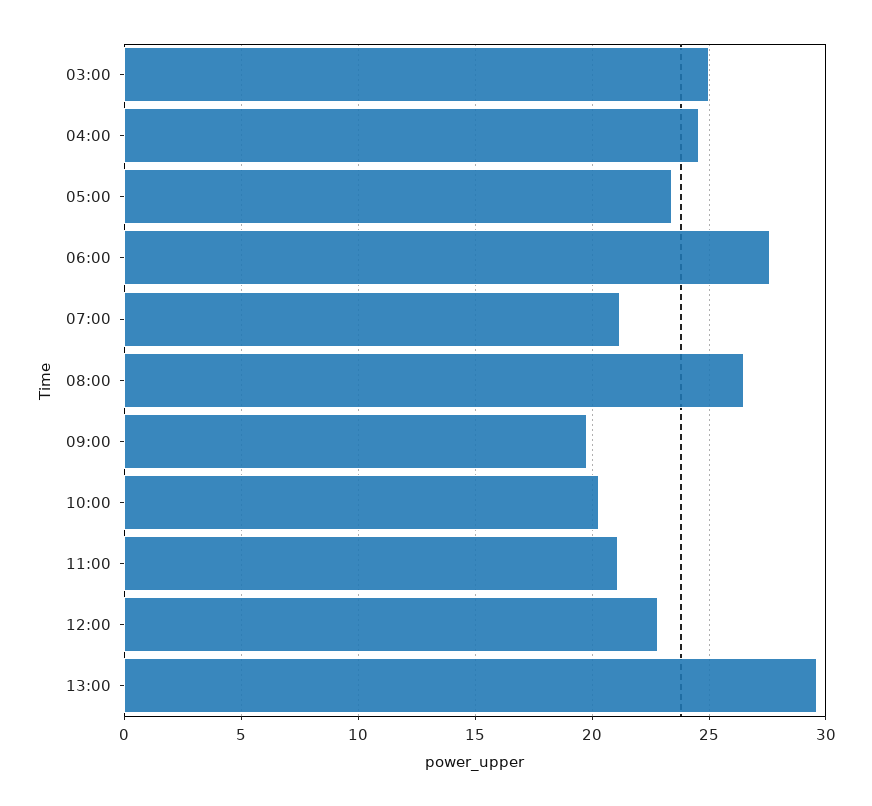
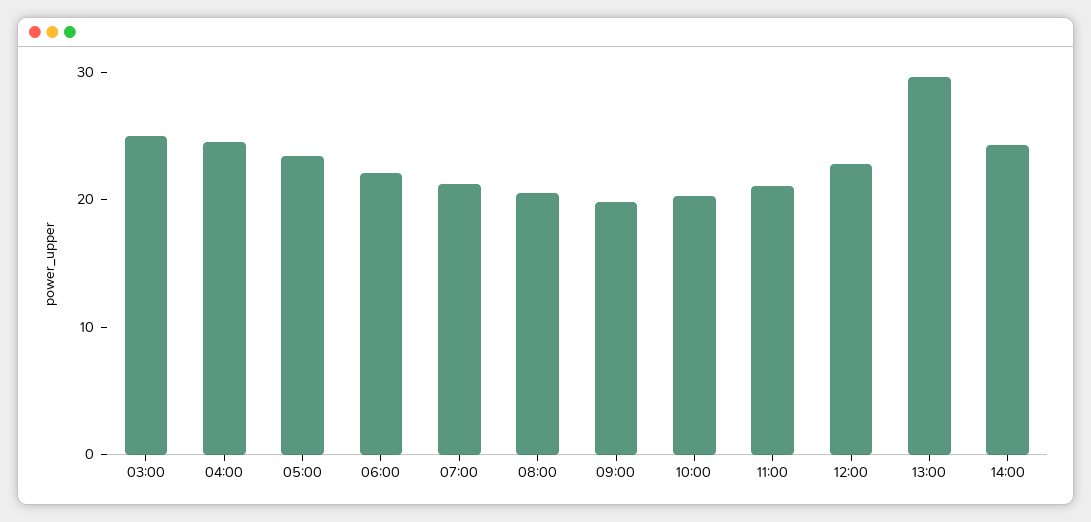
06:00: 27.5 -> 22
08:00: 26.5 -> 20
14:00: none -> 24

